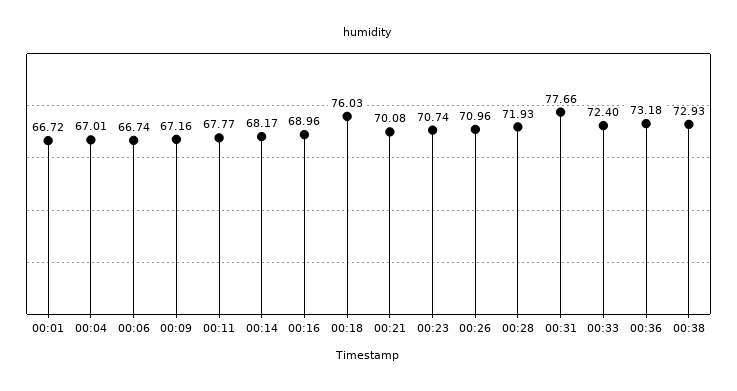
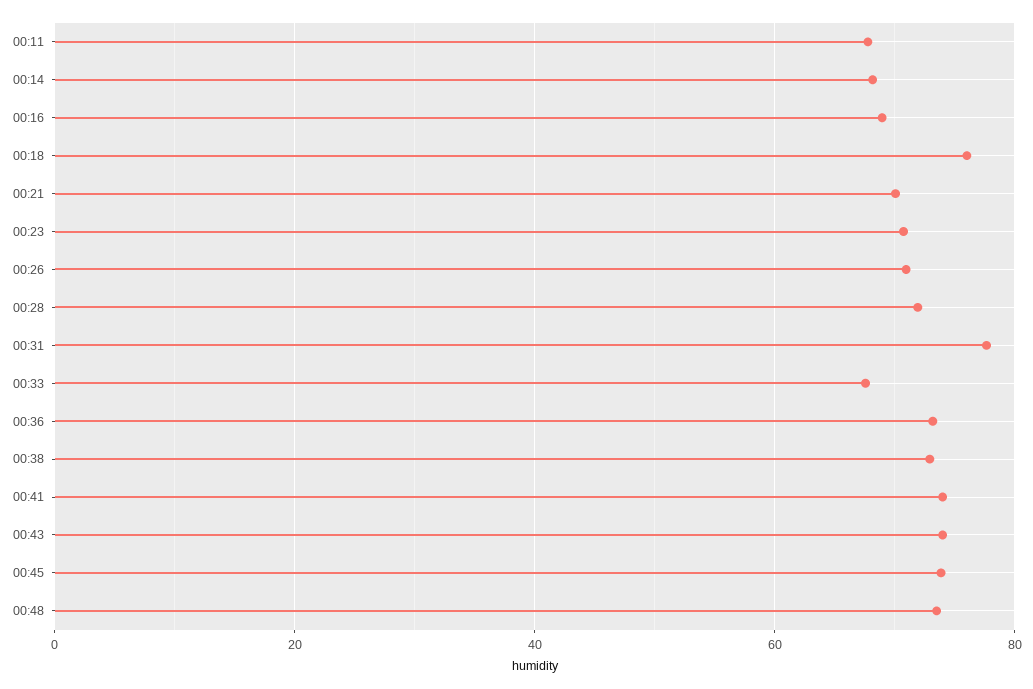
00:01: 66.72 -> none
00:04: 67.01 -> none
00:06: 66.74 -> none
00:09: 67.16 -> none
00:33: 72.4 -> 68
00:41: none -> 74
00:43: none -> 74
00:45: none -> 74
00:48: none -> 74

